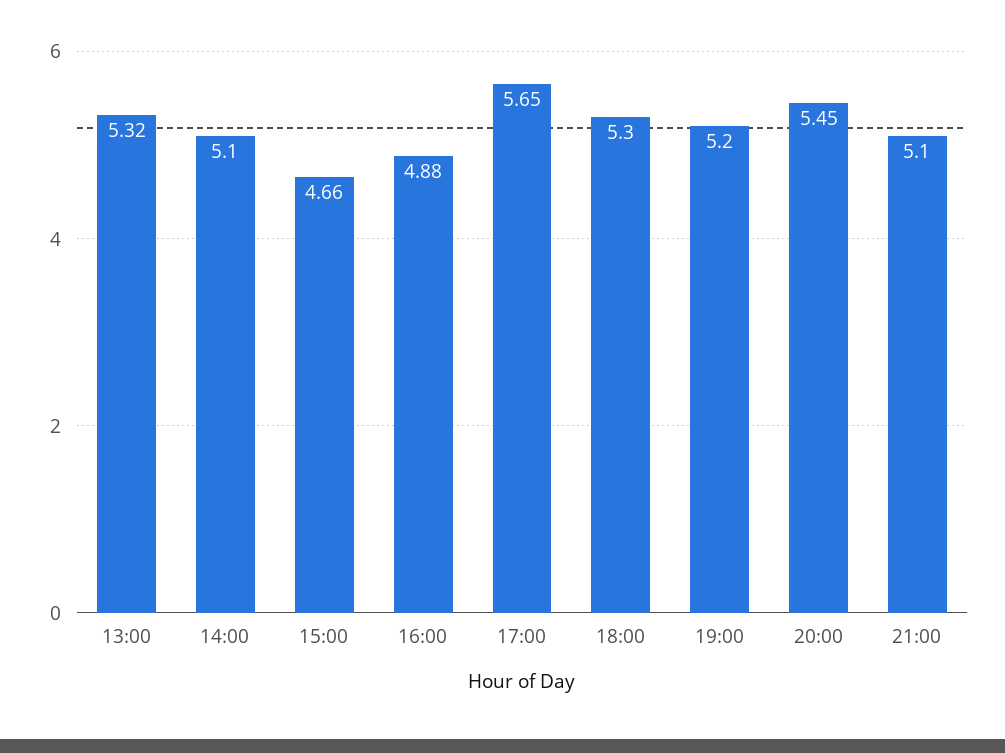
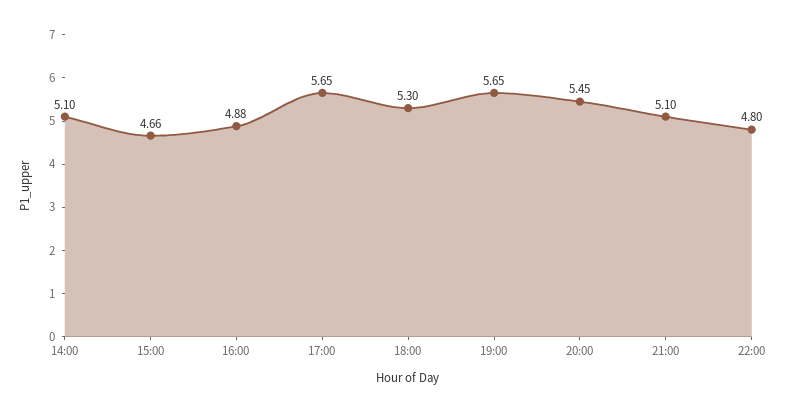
13:00: 5.32 -> none
19:00: 5.2 -> 5.65
22:00: none -> 4.8

